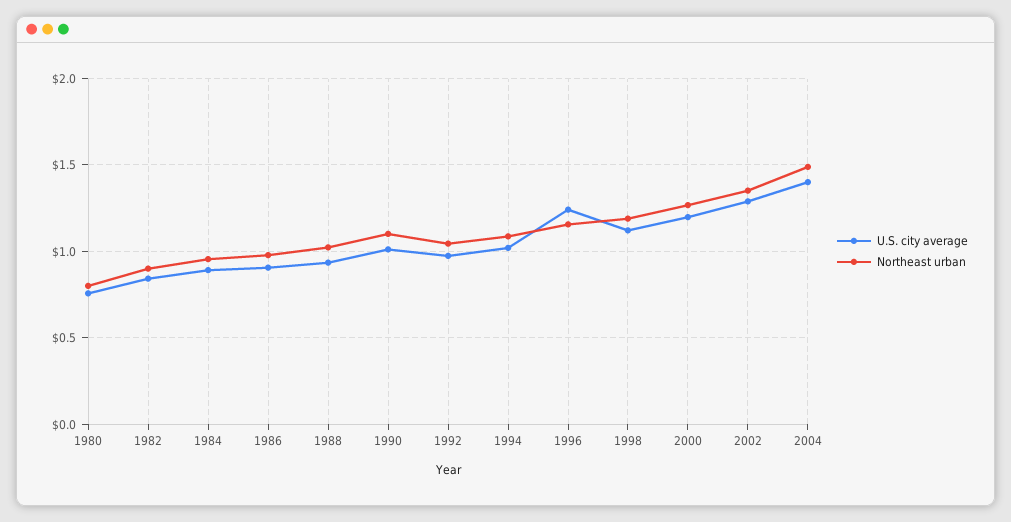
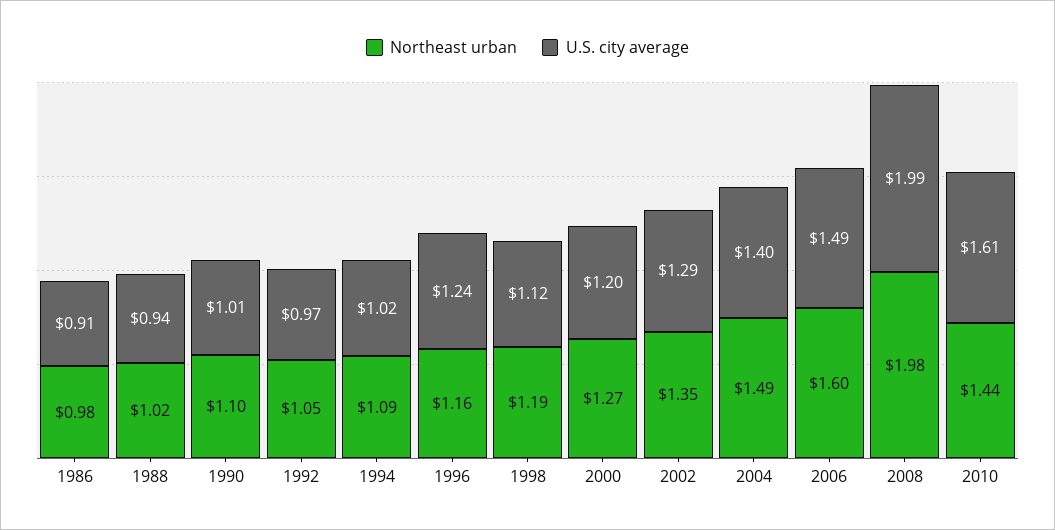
U.S. city average, 1980: 0.75 -> none
Northeast urban, 1980: 0.8 -> none
U.S. city average, 1982: 0.85 -> none
Northeast urban, 1982: 0.9 -> none
U.S. city average, 1984: 0.9 -> none
Northeast urban, 1984: 0.95 -> none
Northeast urban, 2006: none -> 1.6
U.S. city average, 2006: none -> 1.49
Northeast urban, 2008: none -> 1.98
U.S. city average, 2008: none -> 1.99
Northeast urban, 2010: none -> 1.44
U.S. city average, 2010: none -> 1.61

